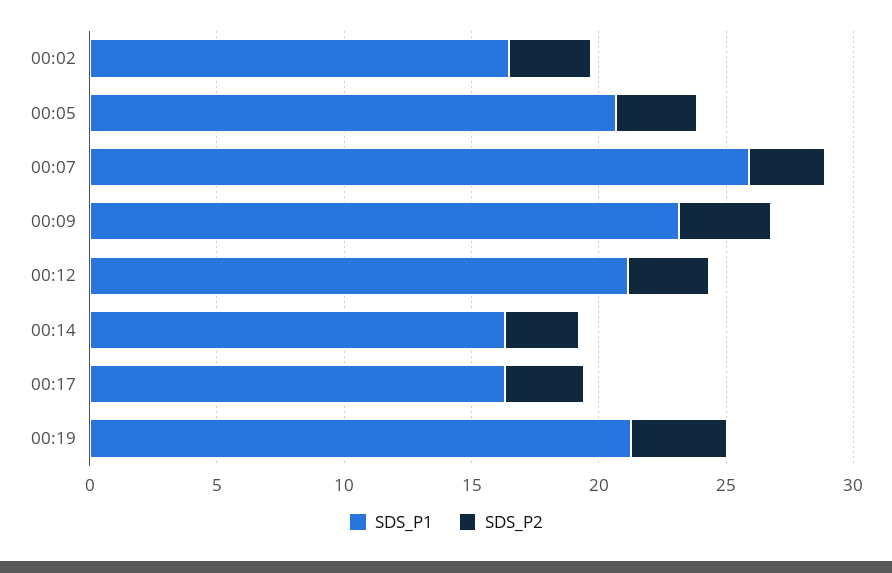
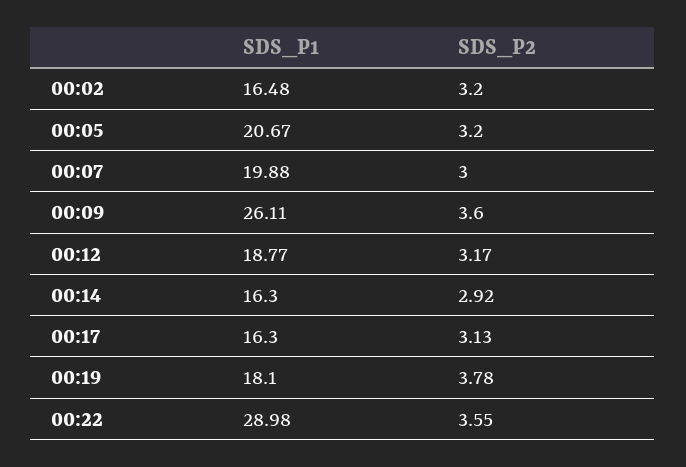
SDS_P1, 00:07: 26 -> 19.88
SDS_P1, 00:09: 23 -> 26.11
SDS_P1, 00:12: 21 -> 18.77
SDS_P1, 00:19: 21 -> 18.1
SDS_P1, 00:22: none -> 28.98
SDS_P2, 00:22: none -> 3.55

